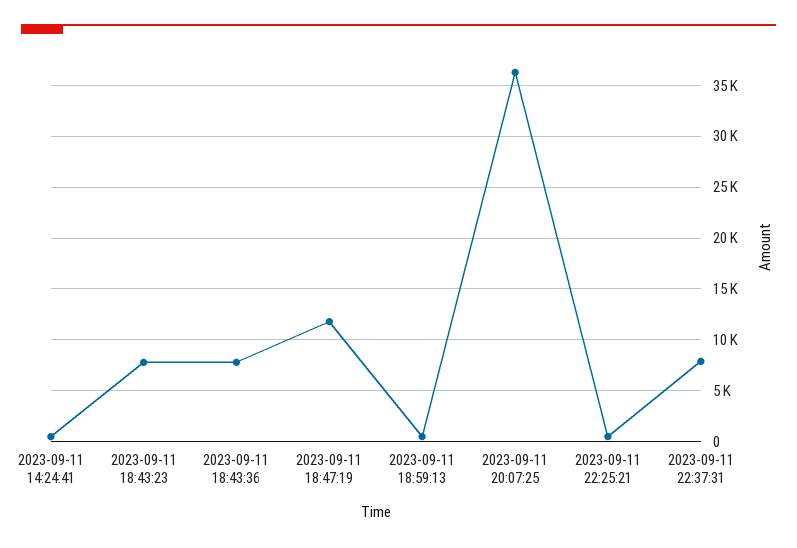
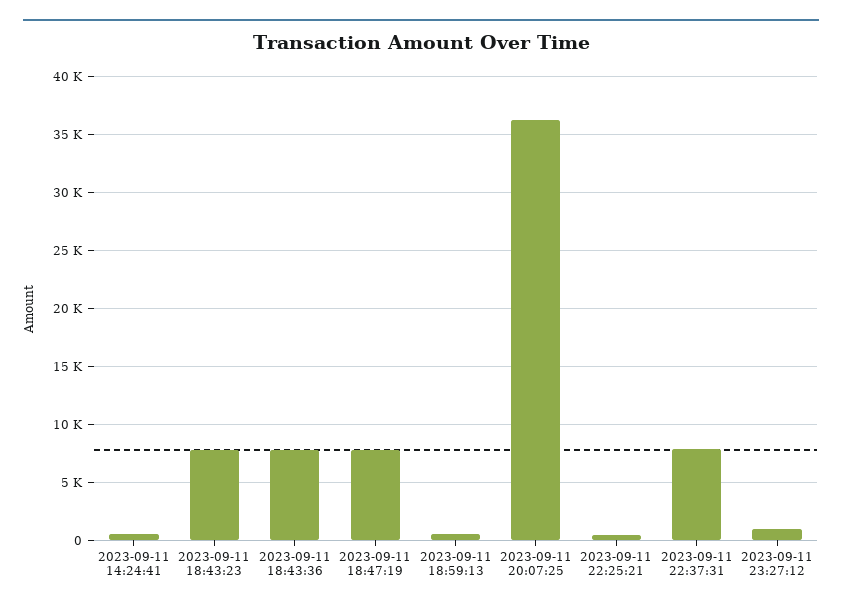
2023-09-11 18:47:19: 12000 -> 8000
2023-09-11 23:27:12: none -> 1000

